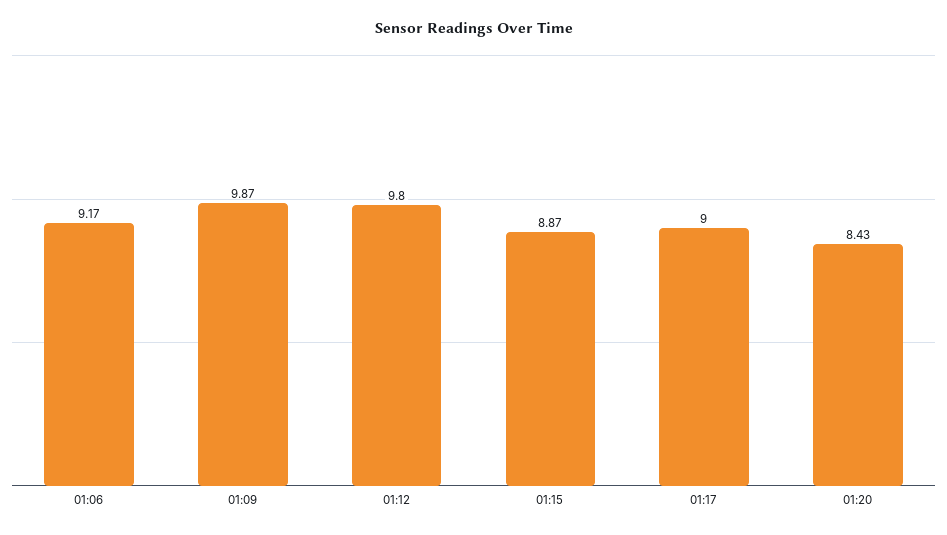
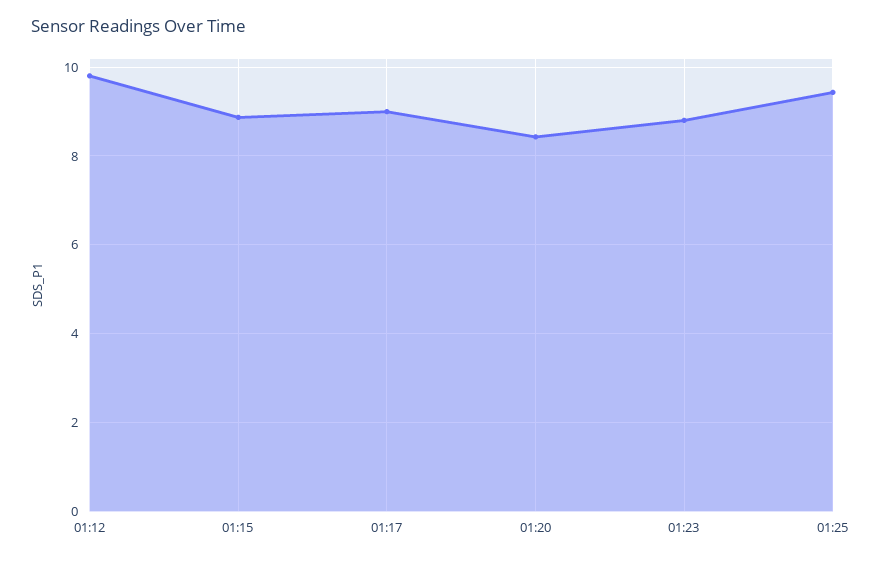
01:06: 9.17 -> none
01:09: 9.87 -> none
01:23: none -> 8.8
01:25: none -> 9.4

